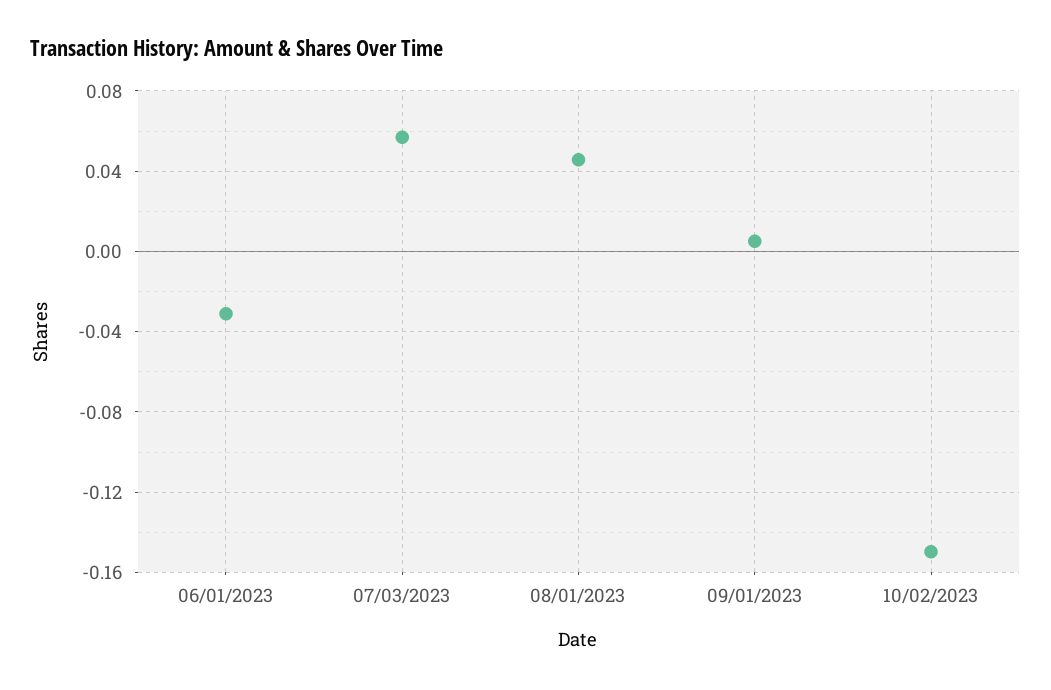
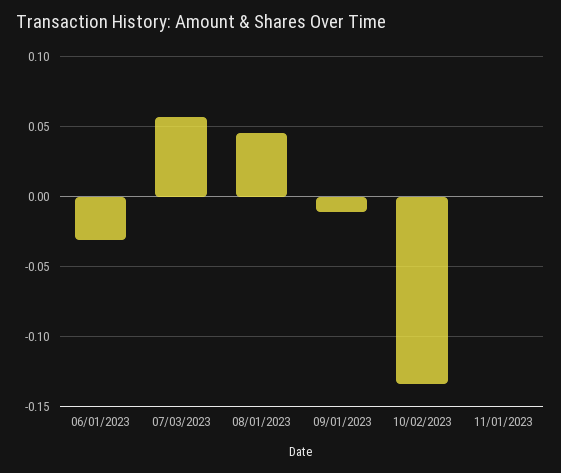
09/01/2023: 0.005 -> -0.01
10/02/2023: -0.15 -> -0.135
11/01/2023: none -> 0

